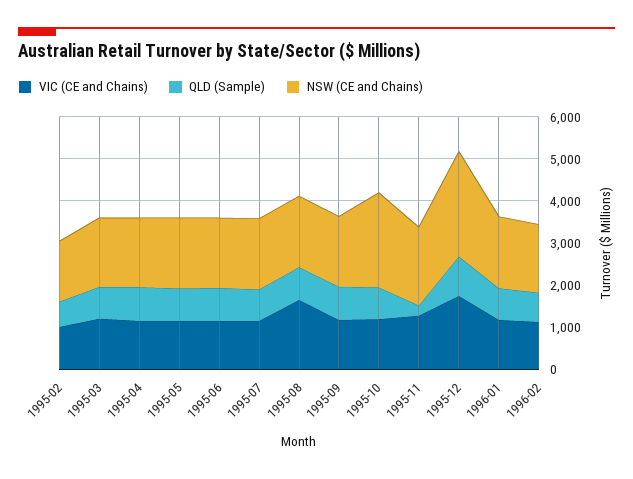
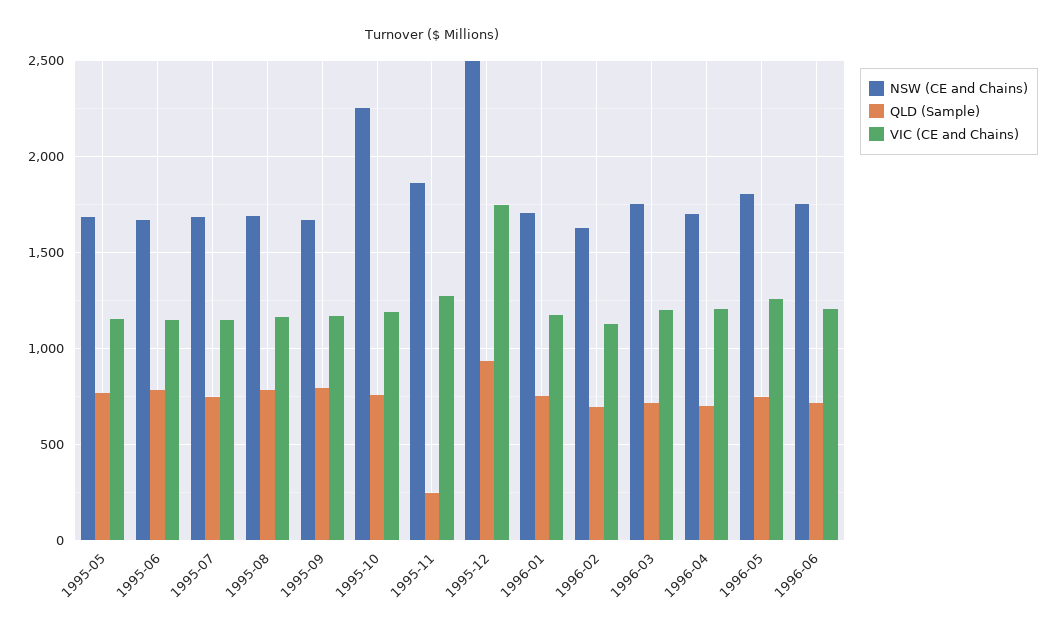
VIC (CE and Chains), 1995-02: 1000 -> none
QLD (Sample), 1995-02: 600 -> none
NSW (CE and Chains), 1995-02: 1400 -> none
VIC (CE and Chains), 1995-03: 1200 -> none
QLD (Sample), 1995-03: 800 -> none
NSW (CE and Chains), 1995-03: 1600 -> none
VIC (CE and Chains), 1995-04: 1200 -> none
QLD (Sample), 1995-04: 800 -> none
NSW (CE and Chains), 1995-04: 1600 -> none
VIC (CE and Chains), 1995-08: 1600 -> 1150
NSW (CE and Chains), 1996-03: none -> 1750
QLD (Sample), 1996-03: none -> 700
VIC (CE and Chains), 1996-03: none -> 1200
NSW (CE and Chains), 1996-04: none -> 1700
QLD (Sample), 1996-04: none -> 700
VIC (CE and Chains), 1996-04: none -> 1200
NSW (CE and Chains), 1996-05: none -> 1800
QLD (Sample), 1996-05: none -> 750
VIC (CE and Chains), 1996-05: none -> 1250
NSW (CE and Chains), 1996-06: none -> 1750
QLD (Sample), 1996-06: none -> 700
VIC (CE and Chains), 1996-06: none -> 1200

